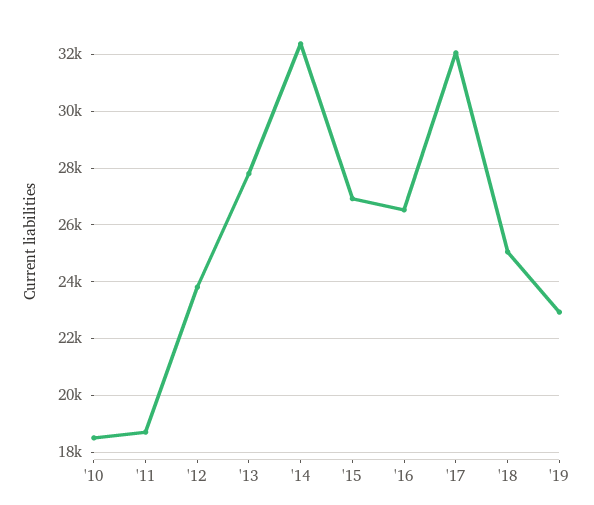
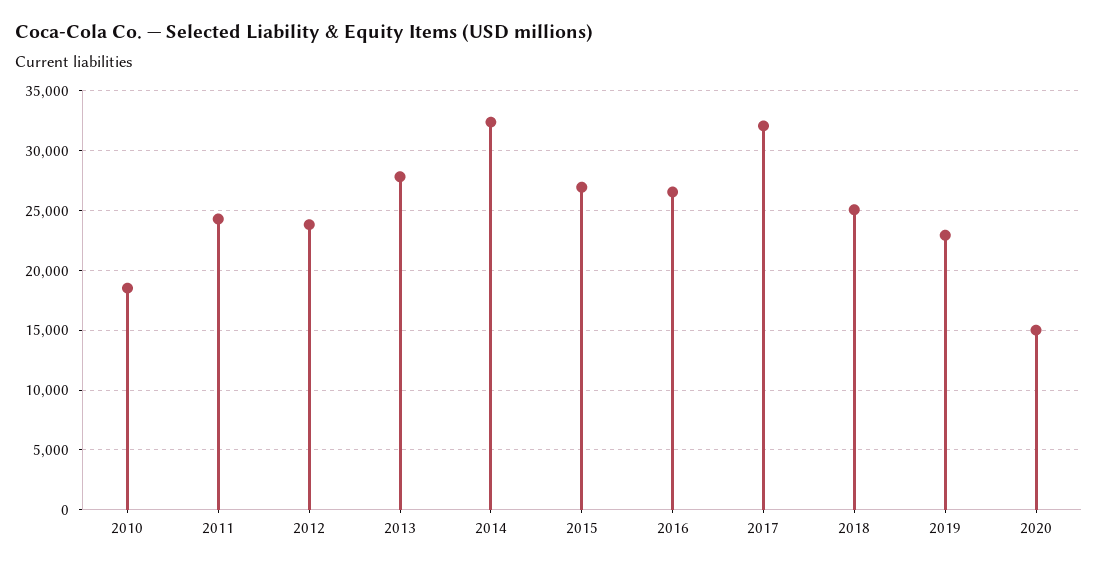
'11: 18750 -> 24000
2020: none -> 15000

